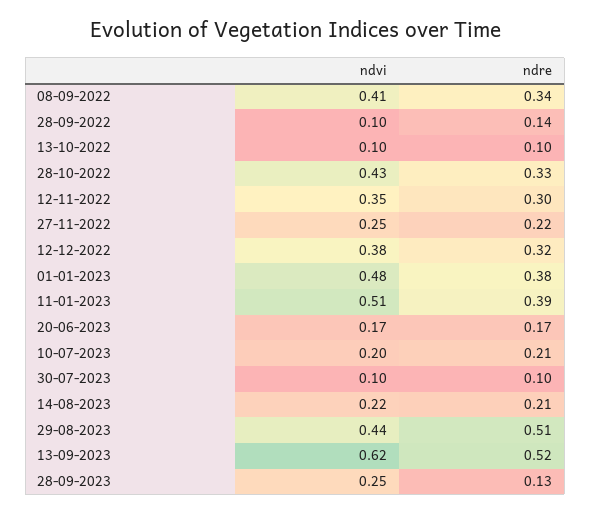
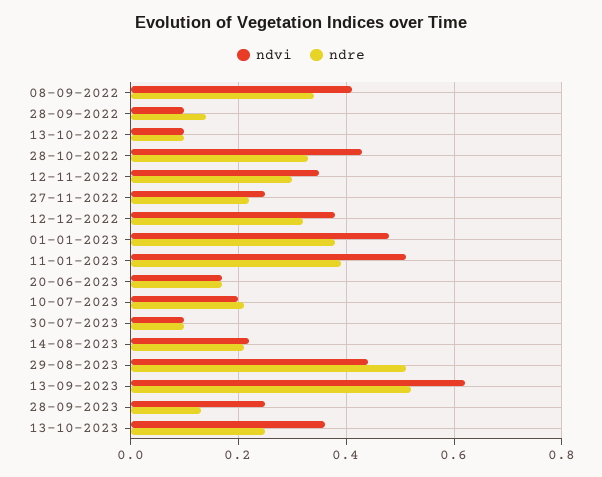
ndvi, 13-10-2023: none -> 0.35
ndre, 13-10-2023: none -> 0.25

